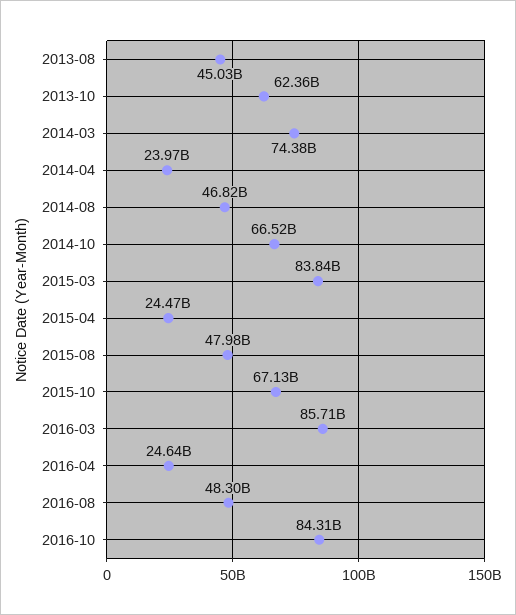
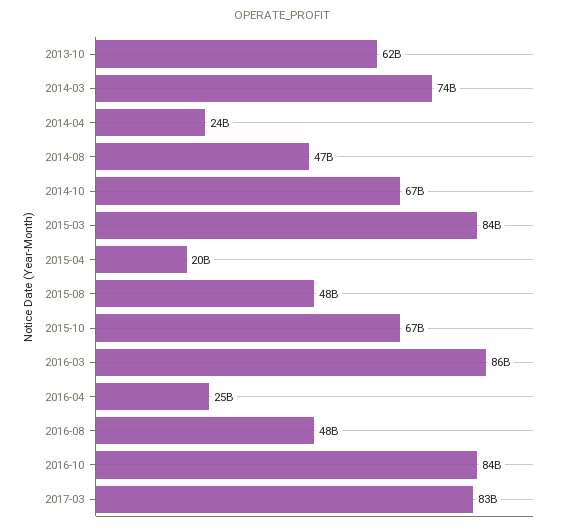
2013-08: 45030000000 -> none
2015-04: 24470000000 -> 20000000000
2017-03: none -> 83000000000

